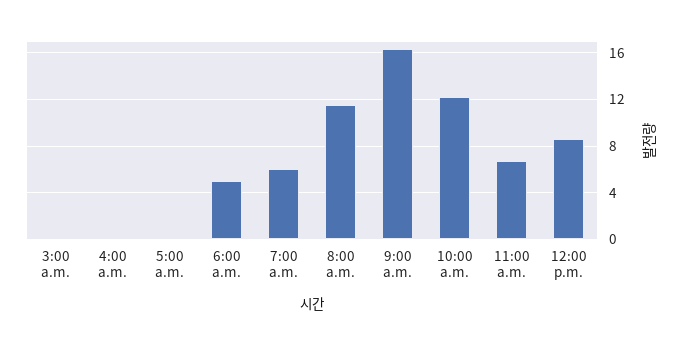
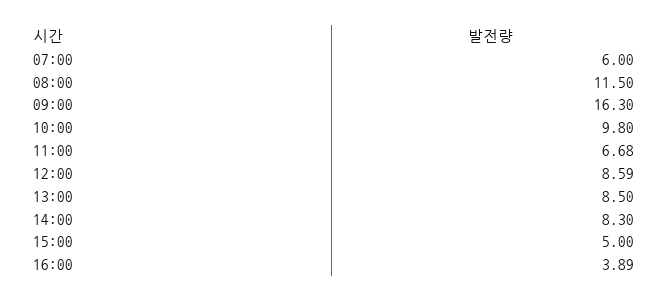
3:00 a.m.: 0 -> none
4:00 a.m.: 0 -> none
5:00 a.m.: 0 -> none
6:00 a.m.: 5 -> none
10:00 a.m.: 12 -> 9.8
13:00: none -> 8.5
14:00: none -> 8.3
15:00: none -> 5
16:00: none -> 3.89

